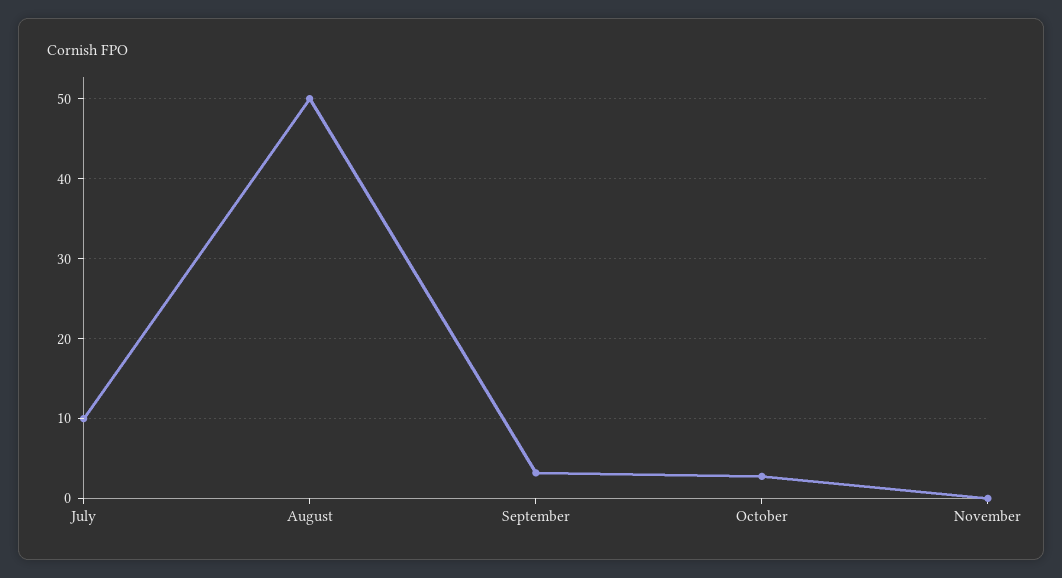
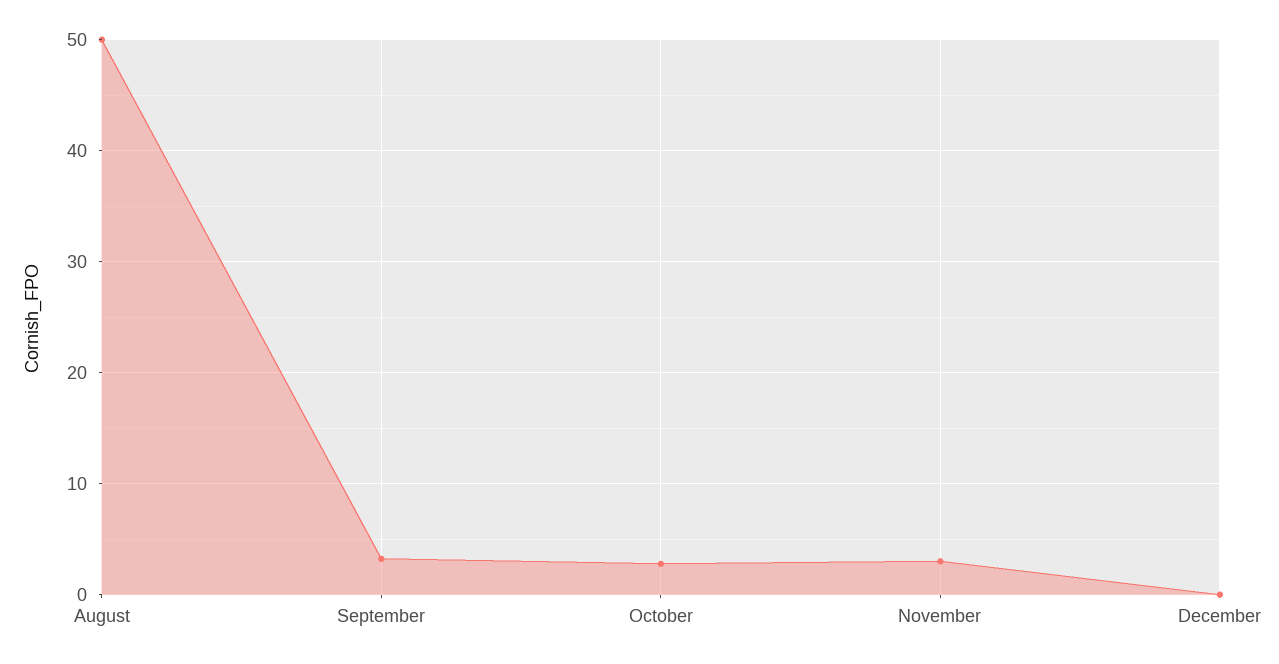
July: 10 -> none
November: 0 -> 3
December: none -> 0

